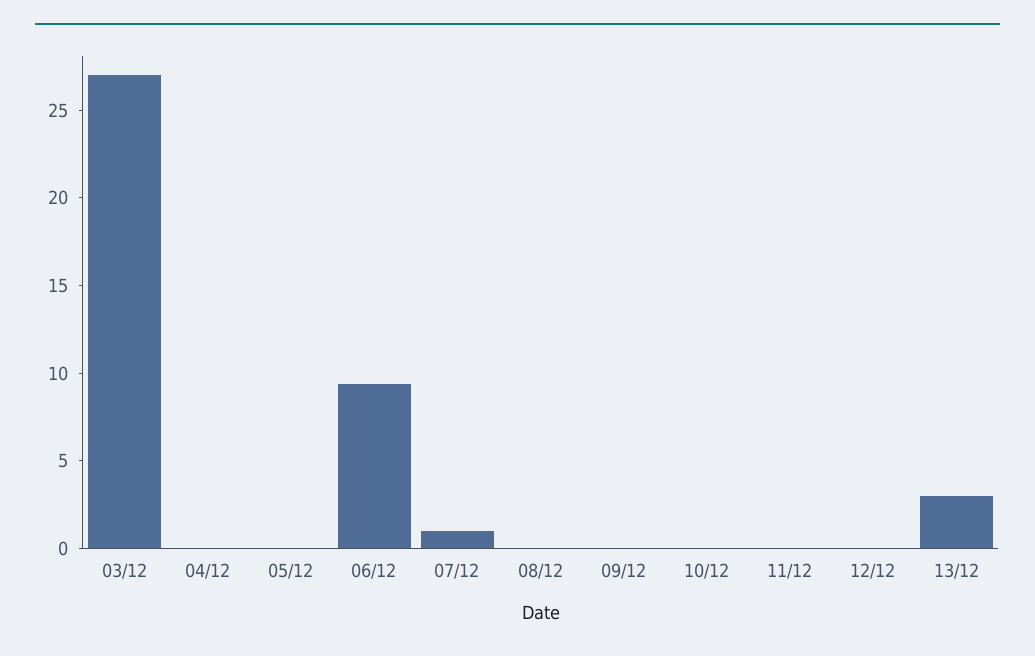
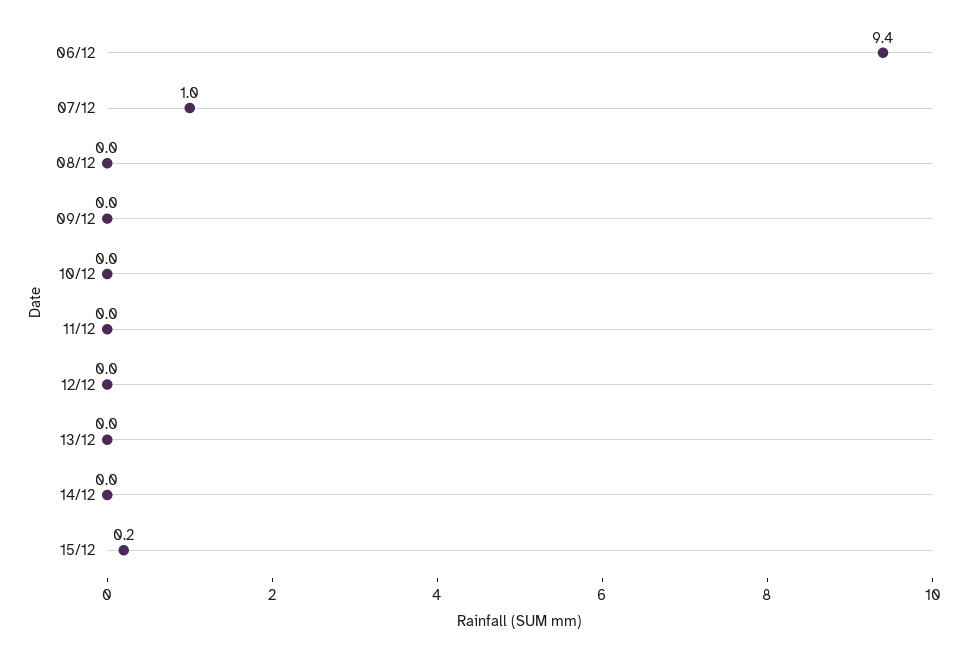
03/12: 27 -> none
04/12: 0 -> none
05/12: 0 -> none
13/12: 3 -> 0
14/12: none -> 0
15/12: none -> 0.2

